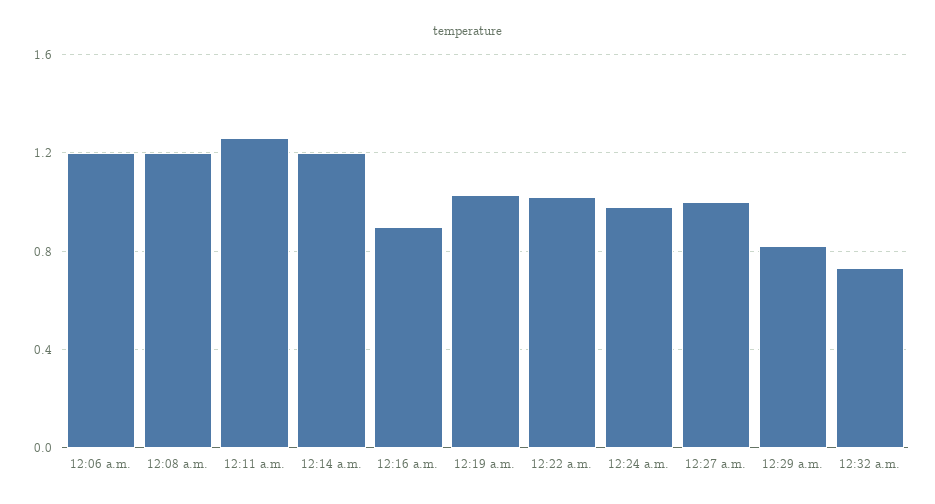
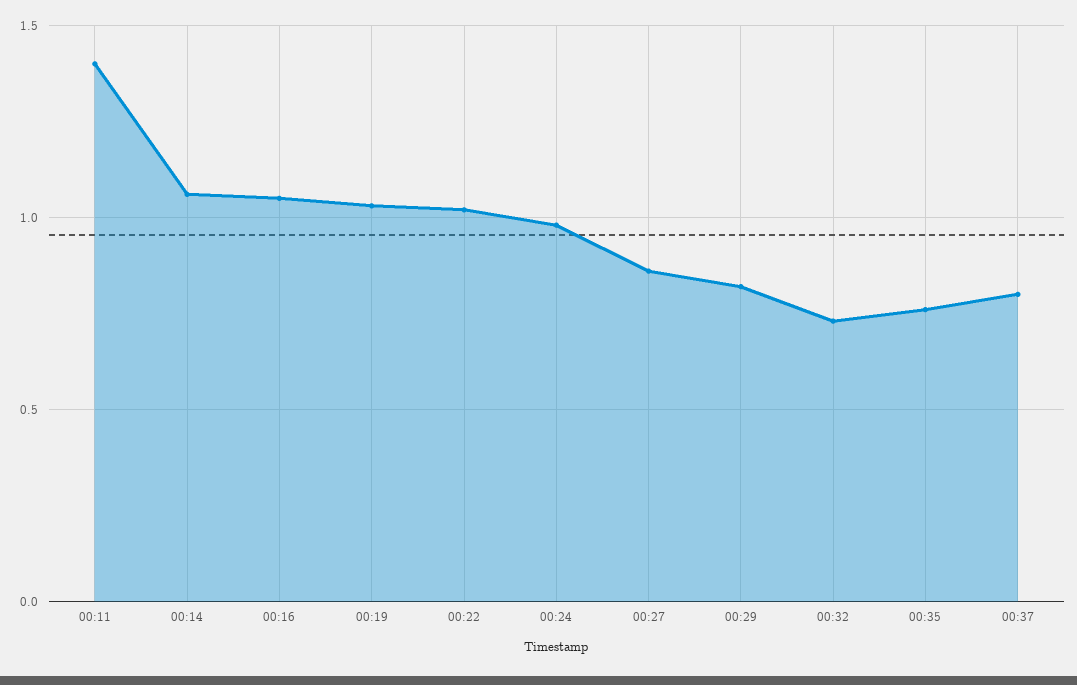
12:06 a.m.: 1.2 -> none
12:08 a.m.: 1.2 -> none
12:11 a.m.: 1.25 -> 1.4
12:14 a.m.: 1.2 -> 1.05
12:16 a.m.: 0.9 -> 1.05
12:27 a.m.: 1 -> 0.85
00:35: none -> 0.75
00:37: none -> 0.8

